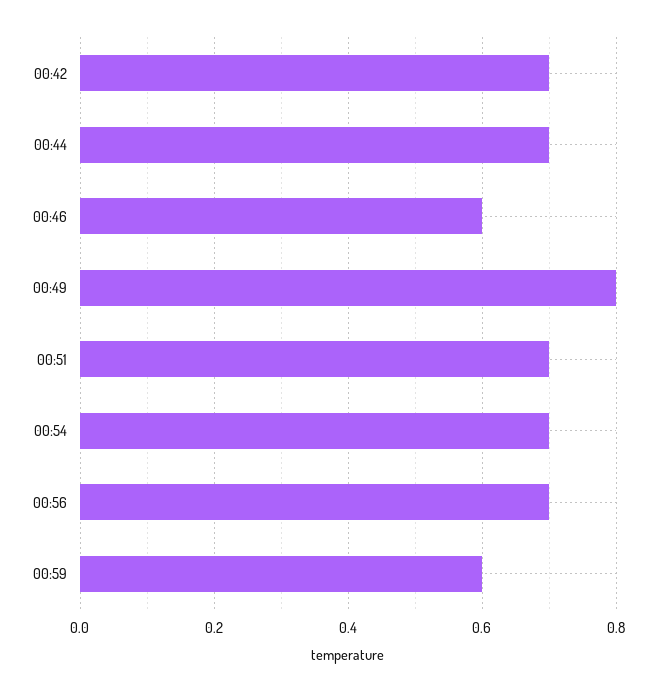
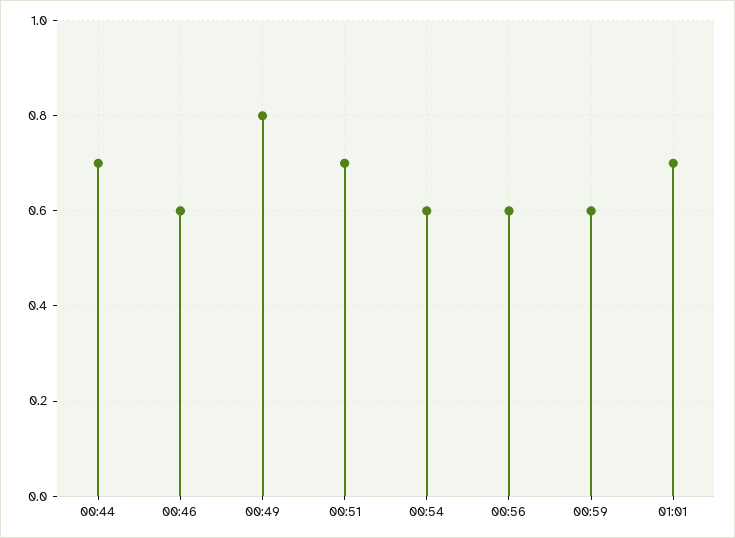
00:42: 0.7 -> none
00:54: 0.7 -> 0.6
00:56: 0.7 -> 0.6
01:01: none -> 0.7

